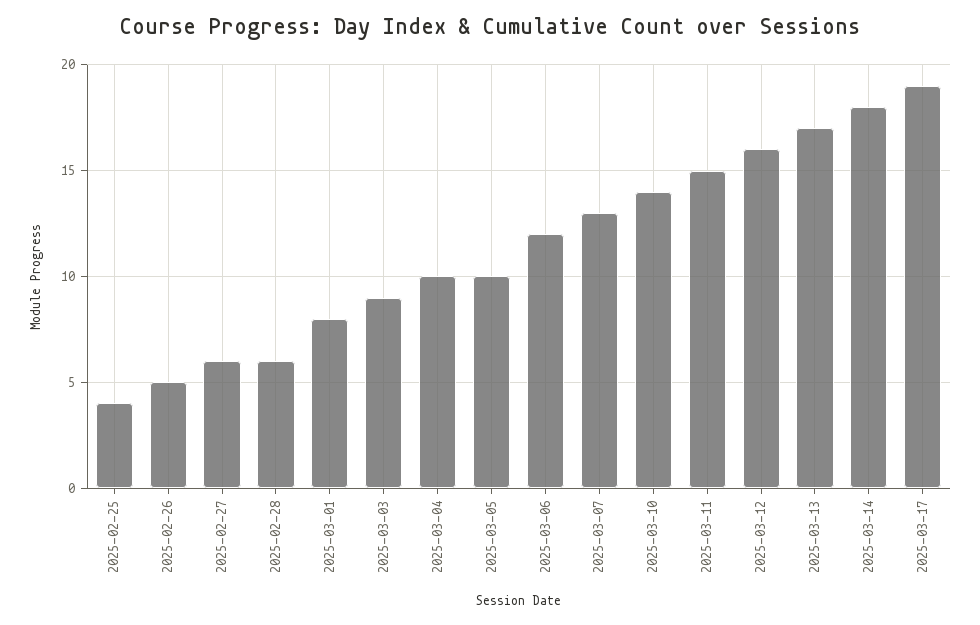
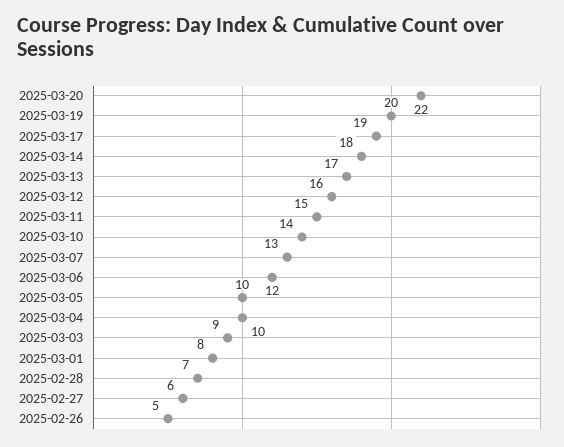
2025-02-25: 4 -> none
2025-02-28: 6 -> 7
2025-03-20: none -> 22
2025-03-19: none -> 20

